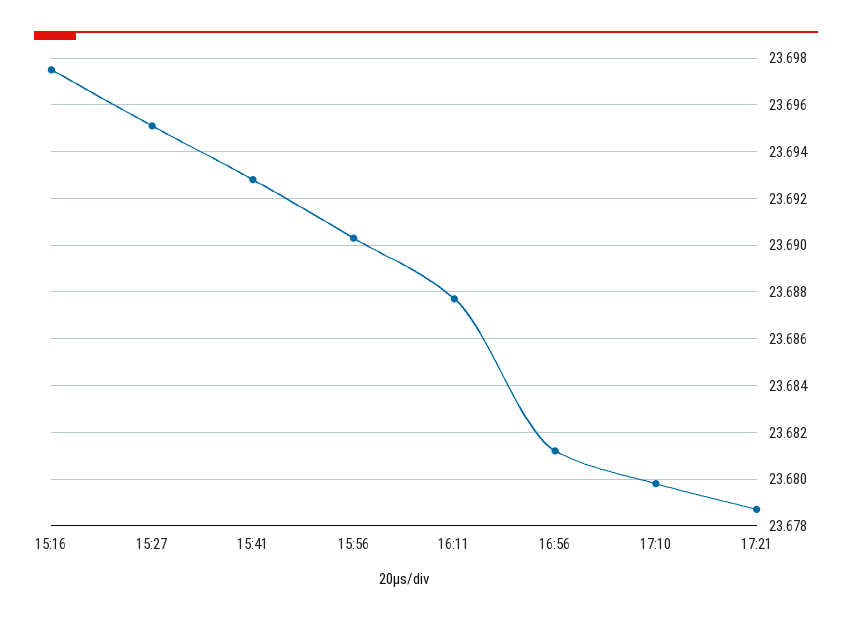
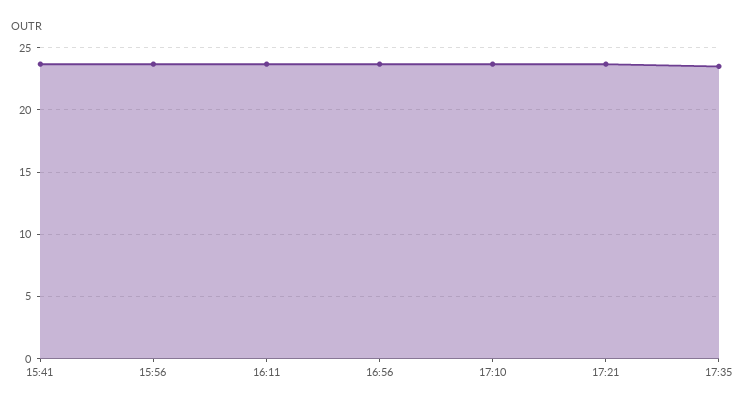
15:16: 23.6975 -> none
15:27: 23.695 -> none
17:35: none -> 23.5

